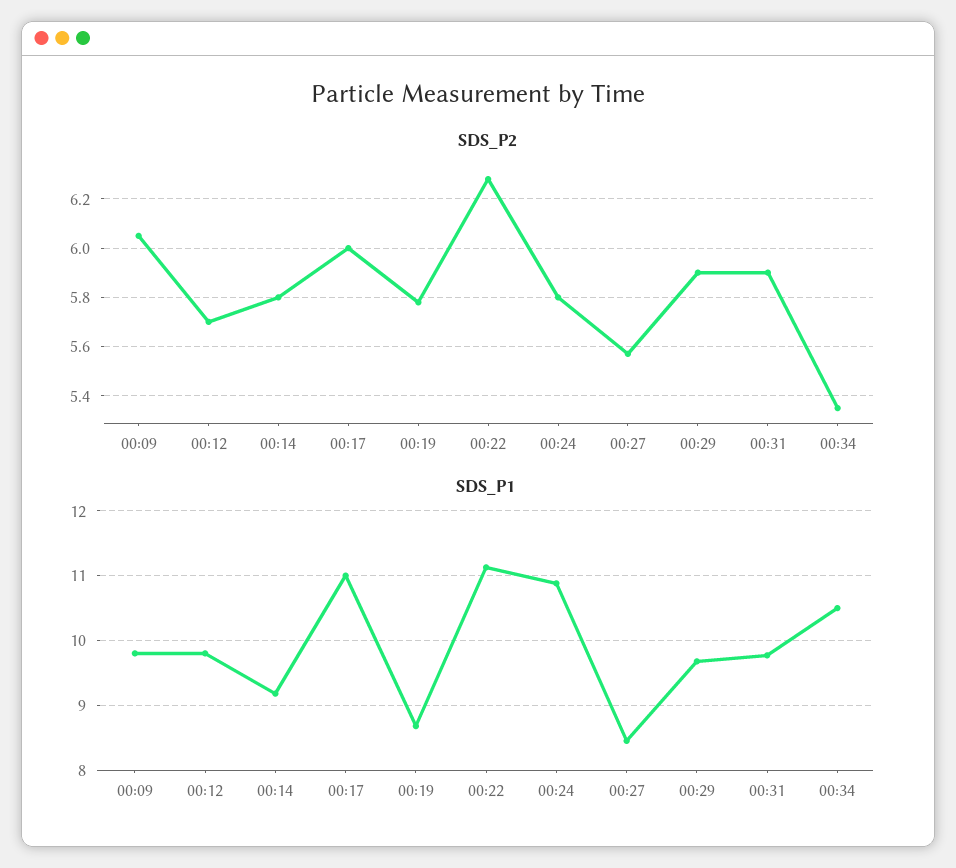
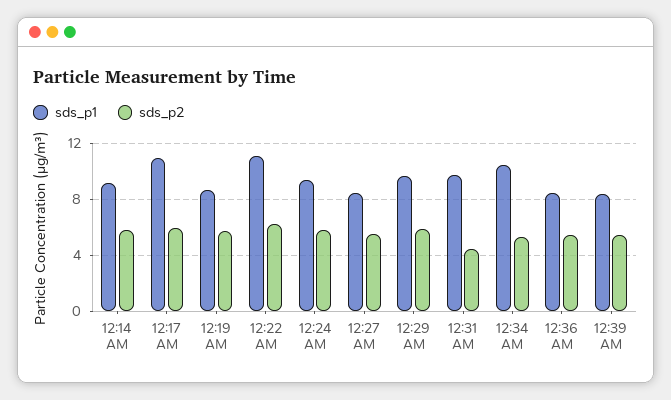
SDS_P2, 00:09: 6.05 -> none
SDS_P2, 00:12: 5.7 -> none
SDS_P2, 00:31: 5.9 -> 4.5
SDS_P1, 00:09: 9.8 -> none
SDS_P1, 00:12: 9.8 -> none
SDS_P1, 00:24: 10.9 -> 9.5
SDS_P1, 12:36 AM: none -> 8.5
SDS_P2, 12:36 AM: none -> 5.5
SDS_P1, 12:39 AM: none -> 8.5
SDS_P2, 12:39 AM: none -> 5.5

